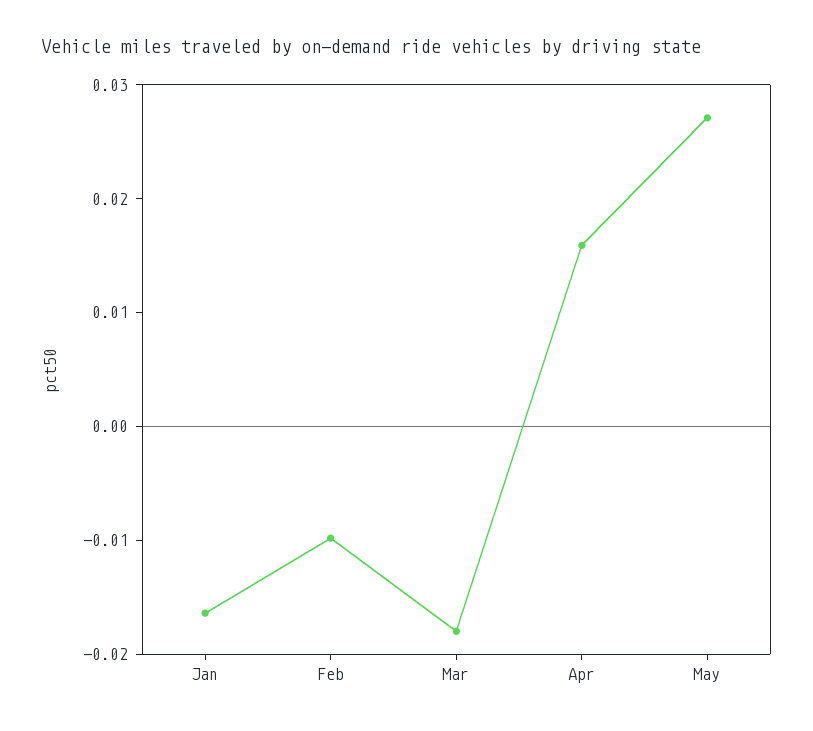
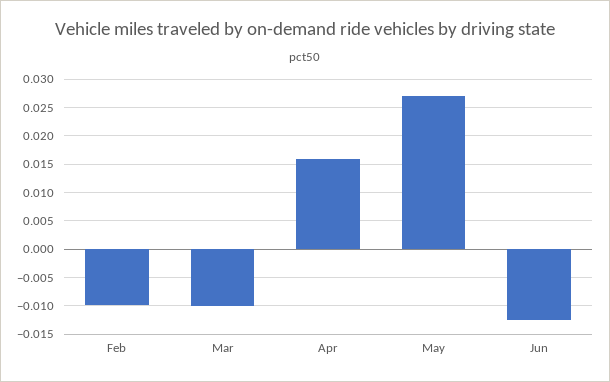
Jan: -0.016 -> none
Mar: -0.018 -> -0.01
Jun: none -> -0.0125

